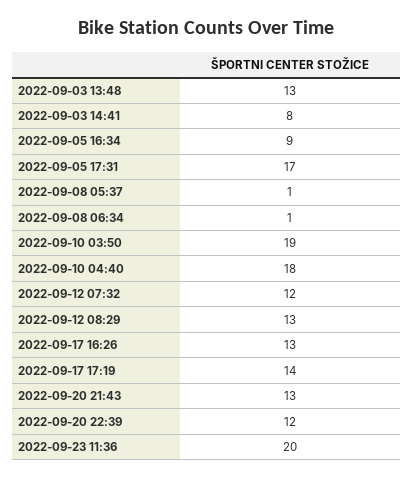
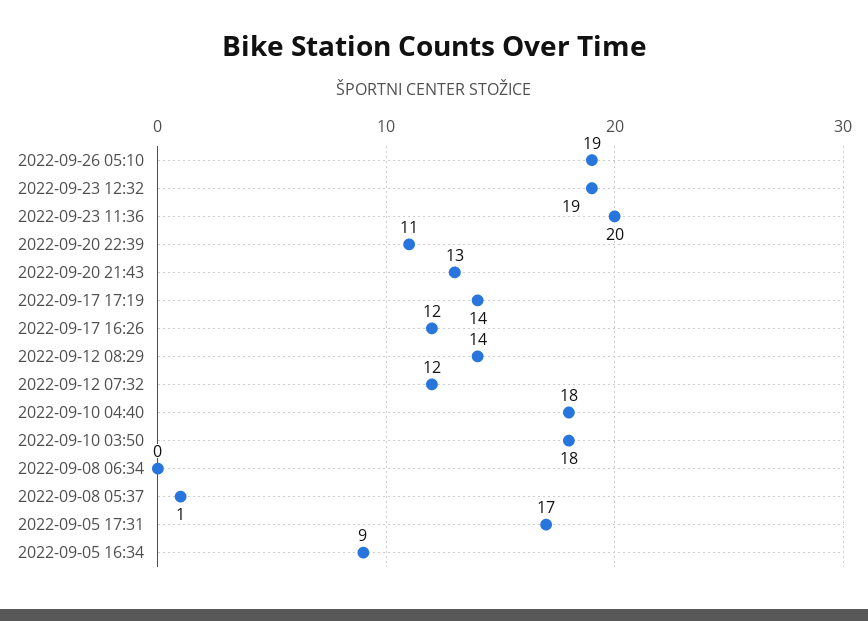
2022-09-03 13:48: 13 -> none
2022-09-03 14:41: 8 -> none
2022-09-08 06:34: 1 -> 0
2022-09-10 03:50: 19 -> 18
2022-09-12 08:29: 13 -> 14
2022-09-17 16:26: 13 -> 12
2022-09-20 22:39: 12 -> 11
2022-09-26 05:10: none -> 19
2022-09-23 12:32: none -> 19

